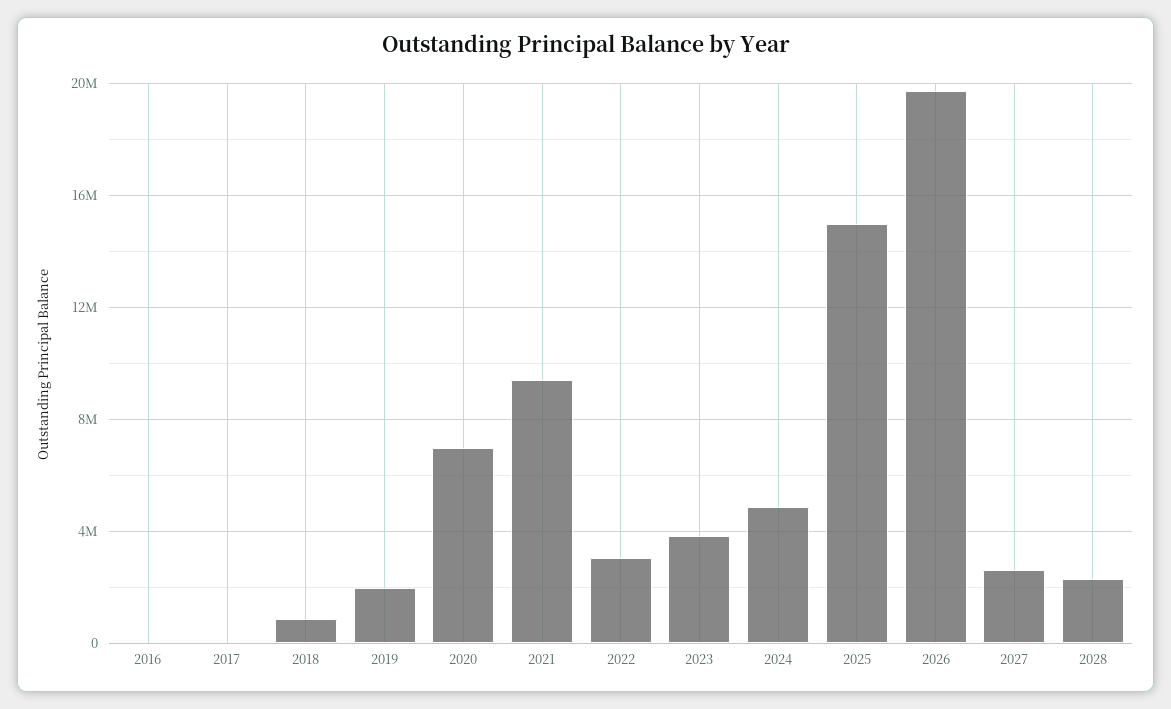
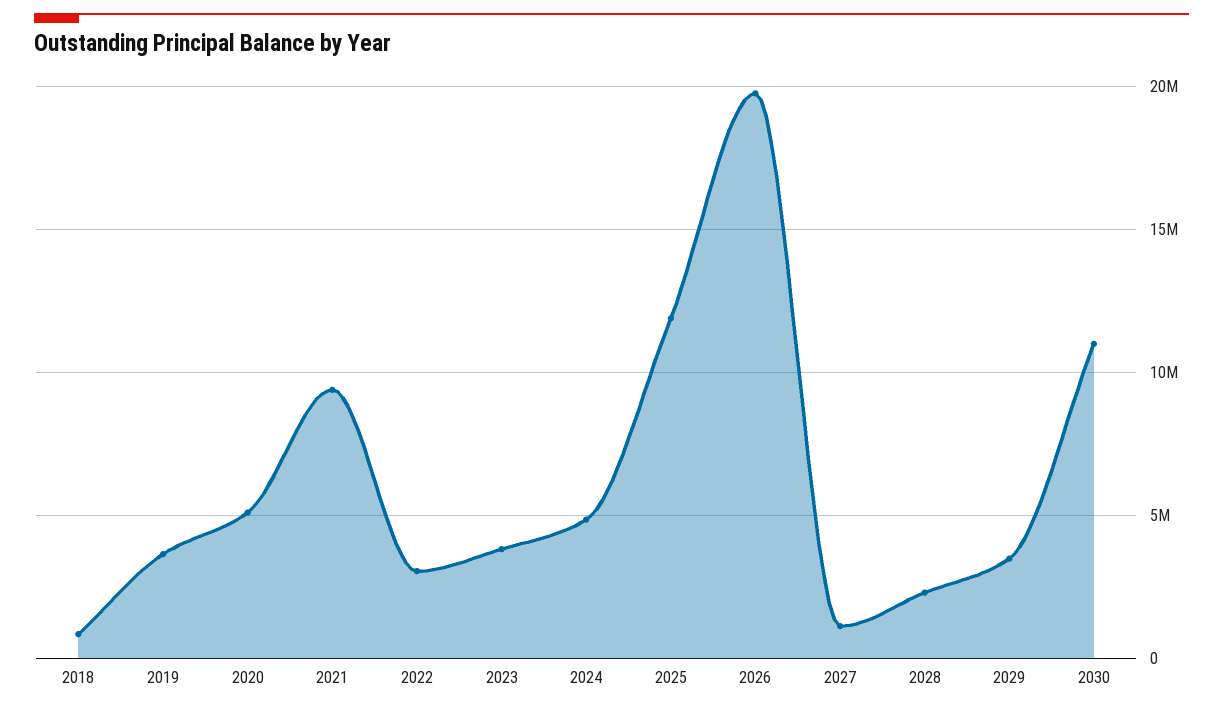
2016: 0 -> none
2017: 0 -> none
2019: 2000000 -> 3500000
2020: 7000000 -> 5000000
2025: 15000000 -> 12000000
2027: 2500000 -> 1000000
2029: none -> 3500000
2030: none -> 11000000

